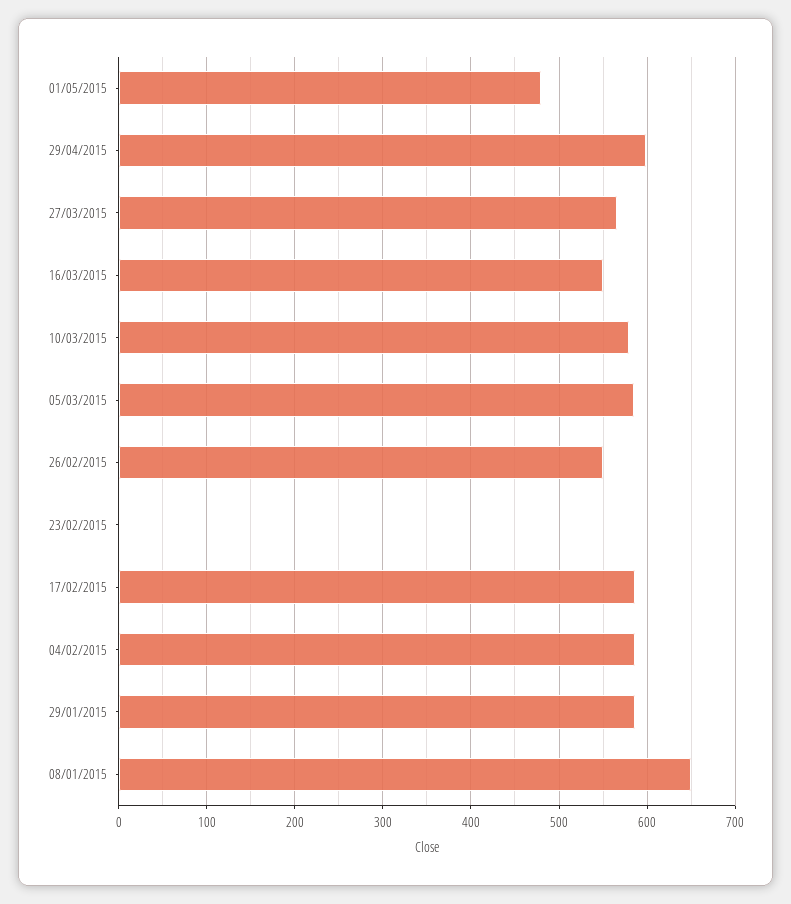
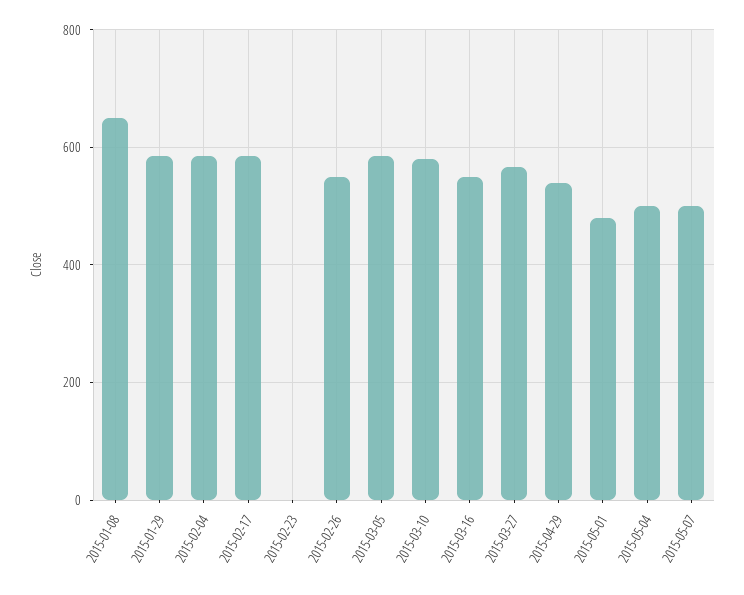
29/04/2015: 600 -> 540
2015-05-04: none -> 500
2015-05-07: none -> 500

